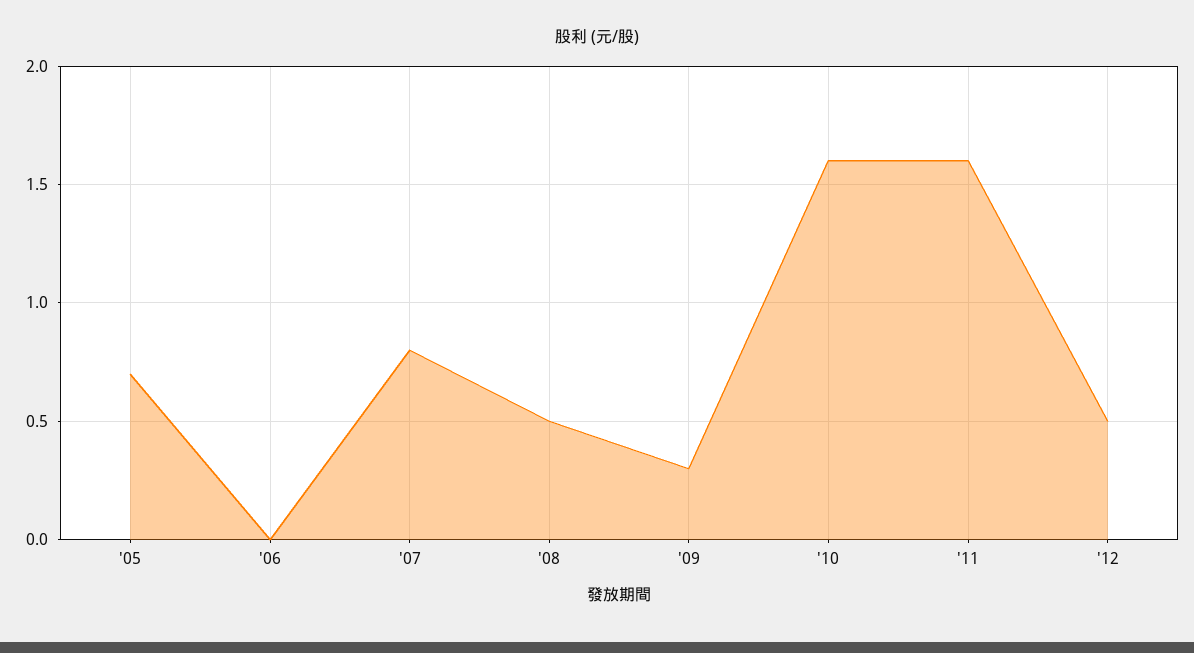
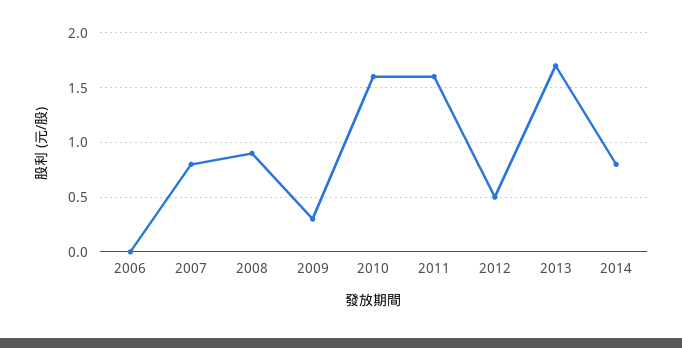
'05: 0.7 -> none
'08: 0.5 -> 0.9
2013: none -> 1.7
2014: none -> 0.8

